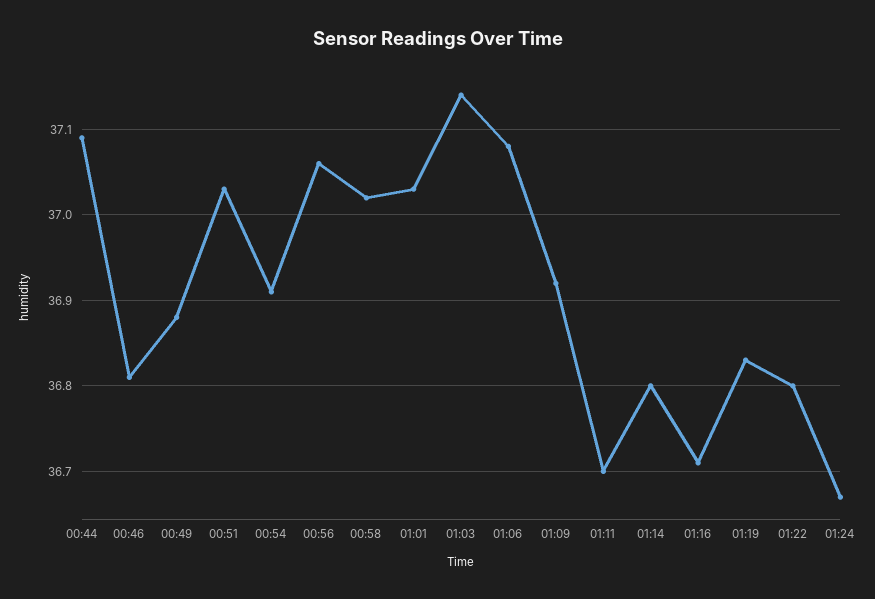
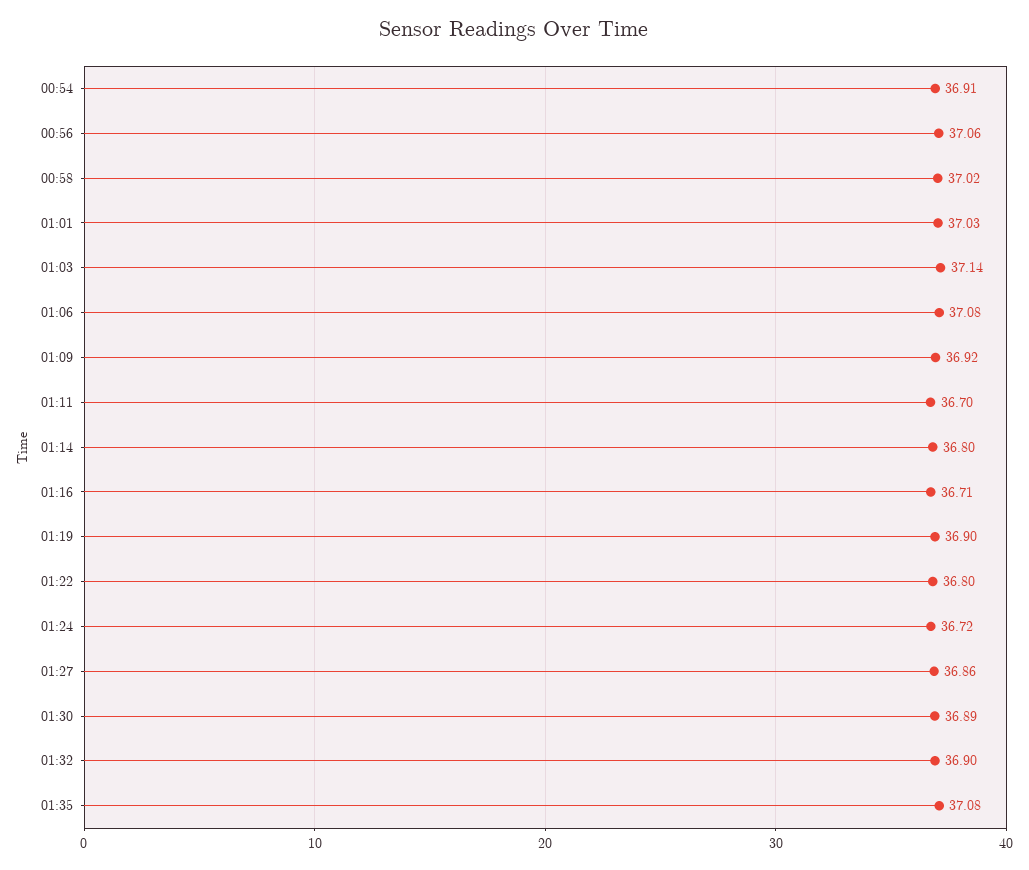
00:44: 37.09 -> none
00:46: 36.81 -> none
00:49: 36.88 -> none
00:51: 37.03 -> none
01:19: 36.83 -> 36.9
01:24: 36.67 -> 36.72
01:27: none -> 36.86
01:30: none -> 36.89
01:32: none -> 36.9
01:35: none -> 37.08

